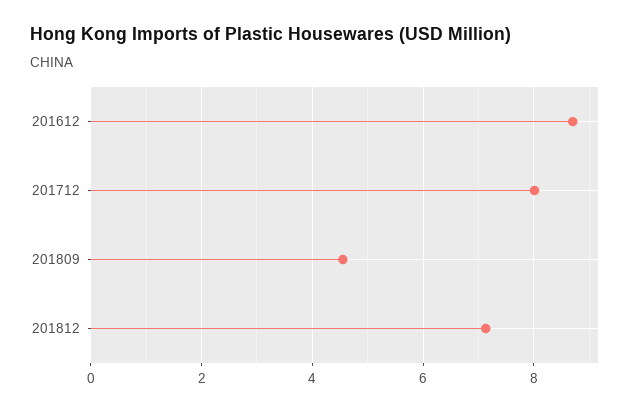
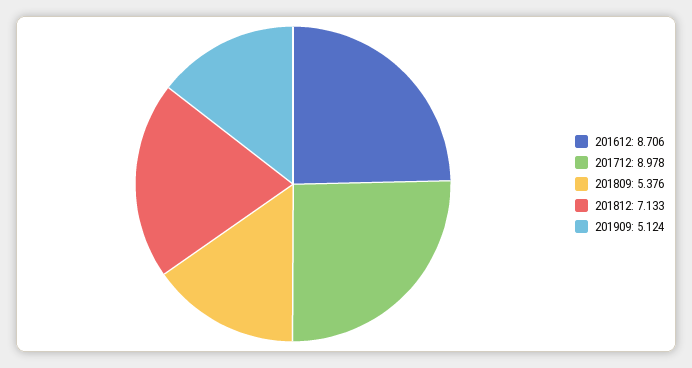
201712: 8 -> 8.978
201809: 4.6 -> 5.376
201909: none -> 5.124

